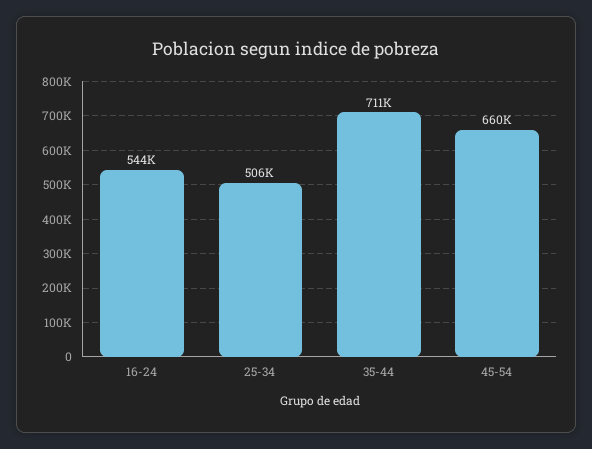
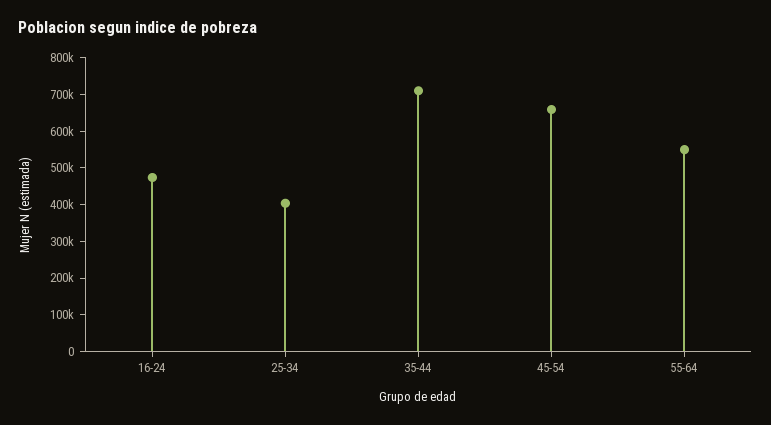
16-24: 544000 -> 475000
25-34: 506000 -> 400000
55-64: none -> 550000

